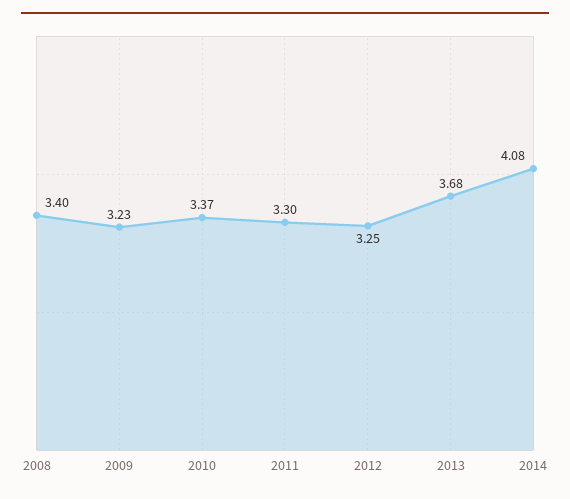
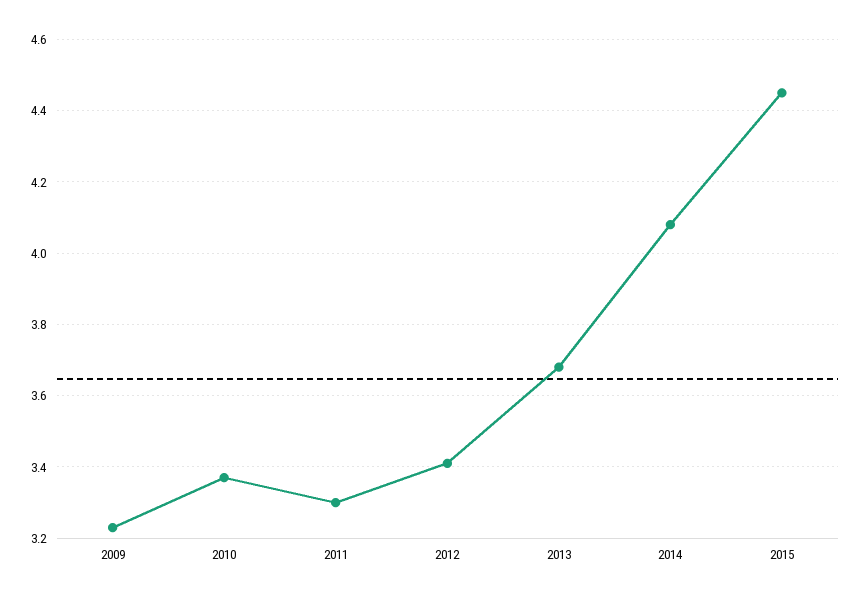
2008: 3.4 -> none
2012: 3.25 -> 3.4
2015: none -> 4.45

